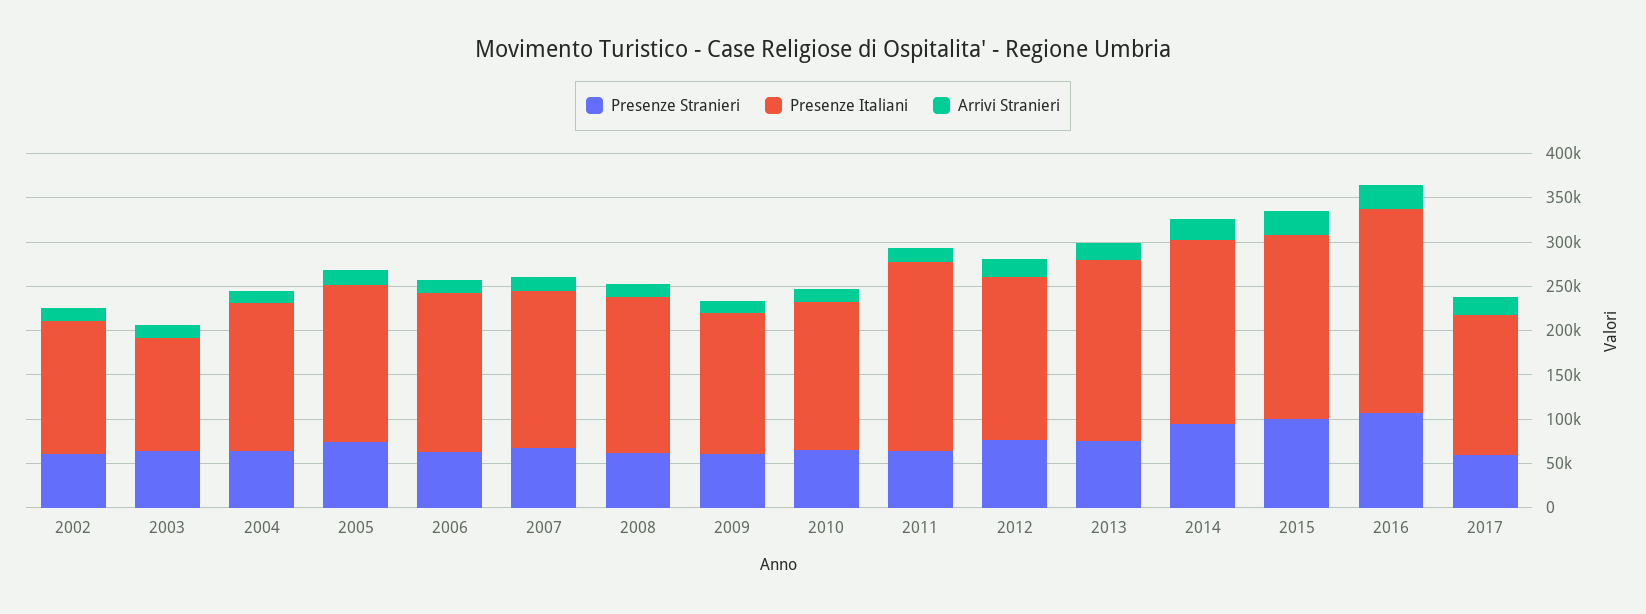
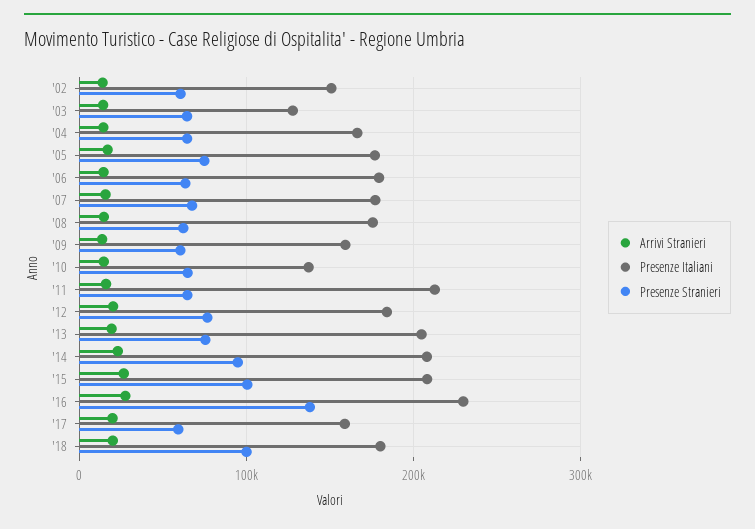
Presenze Italiani, 2010: 170000 -> 140000
Presenze Stranieri, 2016: 110000 -> 140000
Arrivi Stranieri, '18: none -> 20000
Presenze Italiani, '18: none -> 180000
Presenze Stranieri, '18: none -> 100000

